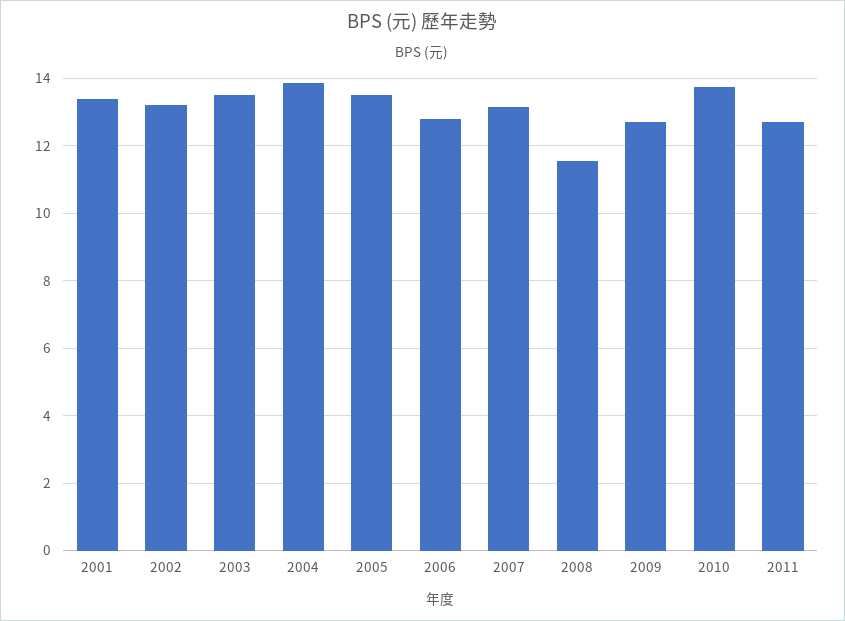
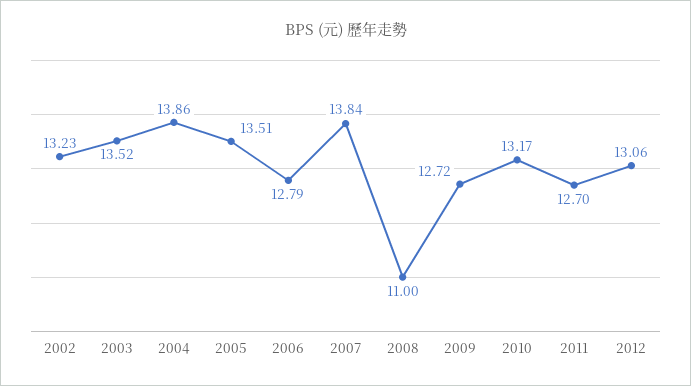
2001: 13.4 -> none
2007: 13.2 -> 13.84
2008: 11.6 -> 11
2010: 13.8 -> 13.17
2012: none -> 13.06

